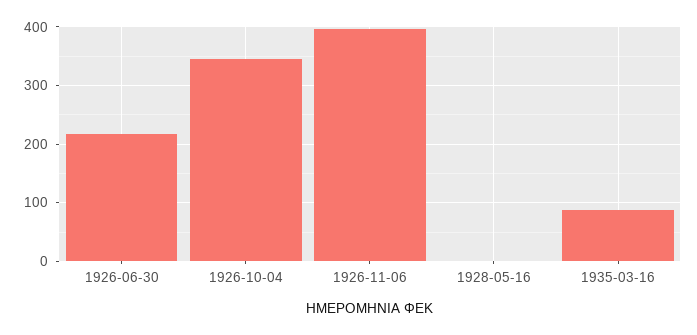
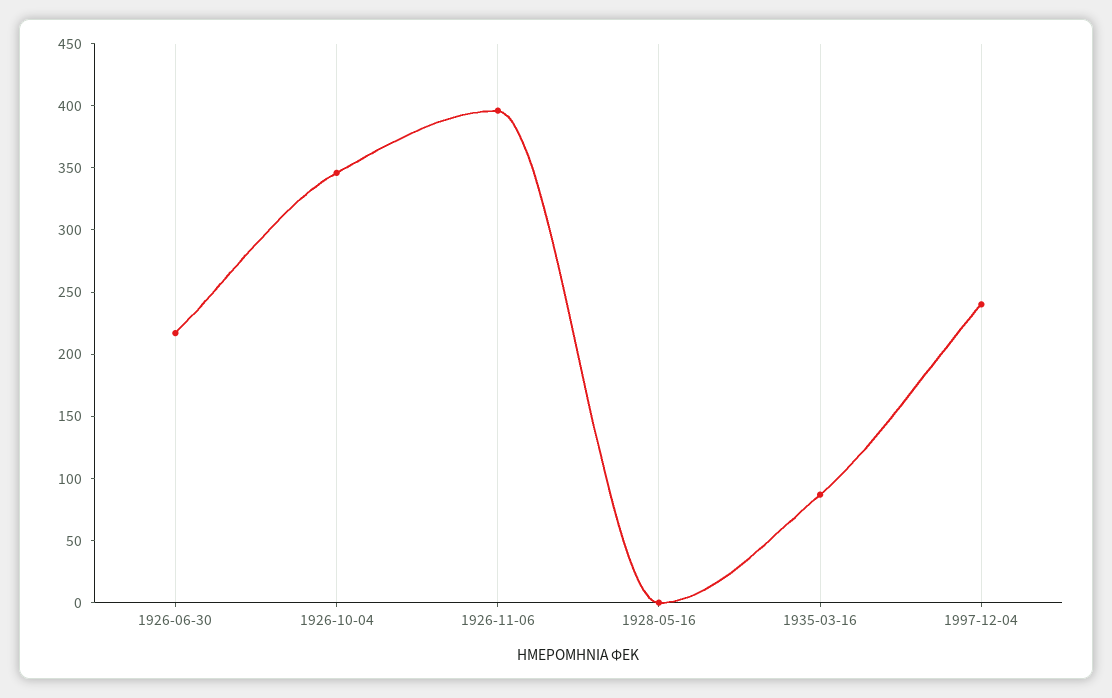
1997-12-04: none -> 240

